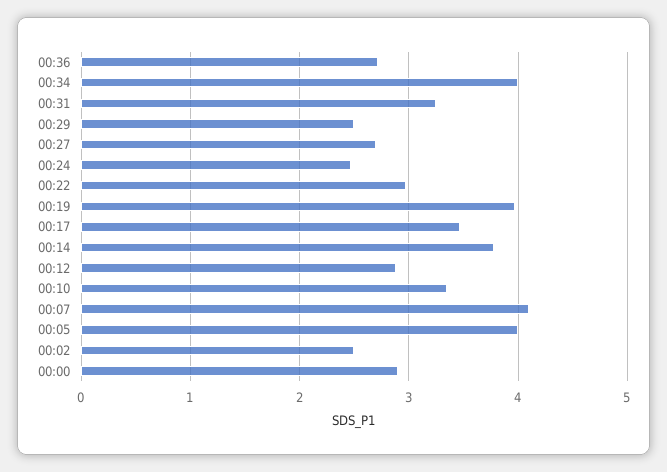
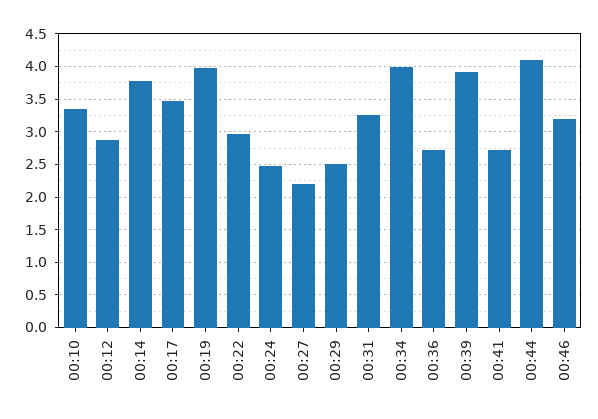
00:27: 2.7 -> 2.2
00:07: 4.1 -> none
00:05: 4 -> none
00:02: 2.5 -> none
00:00: 2.9 -> none
00:39: none -> 3.9
00:41: none -> 2.7
00:44: none -> 4.1
00:46: none -> 3.2

